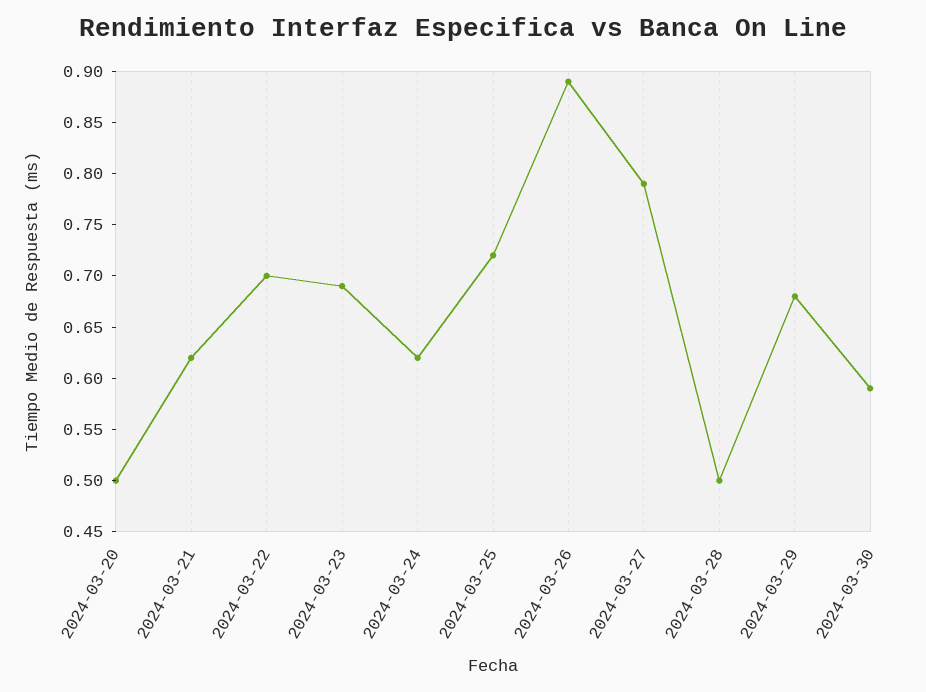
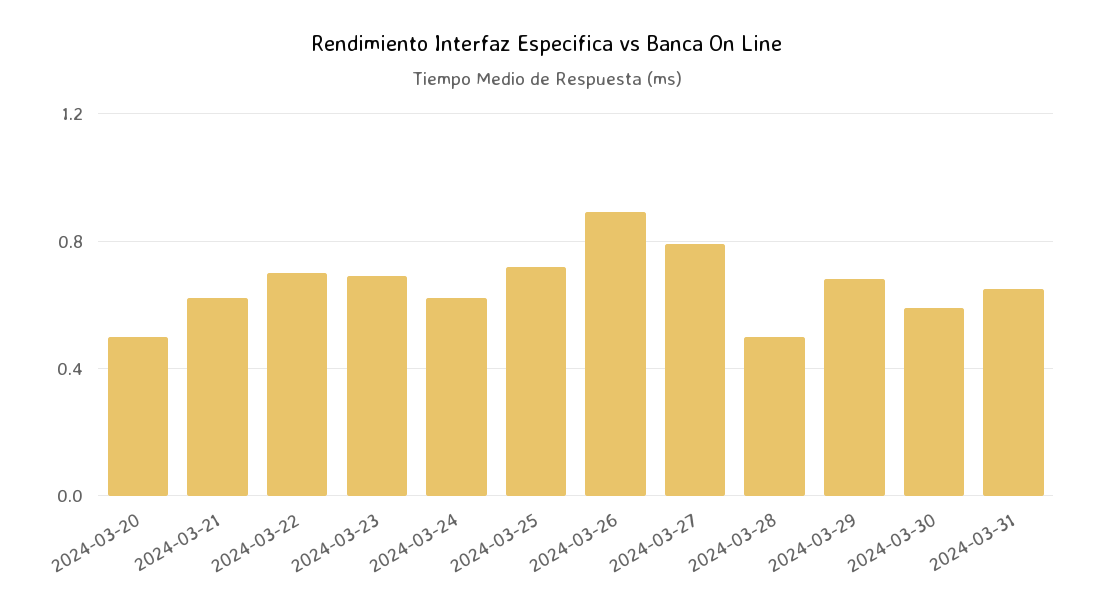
2024-03-31: none -> 0.65

